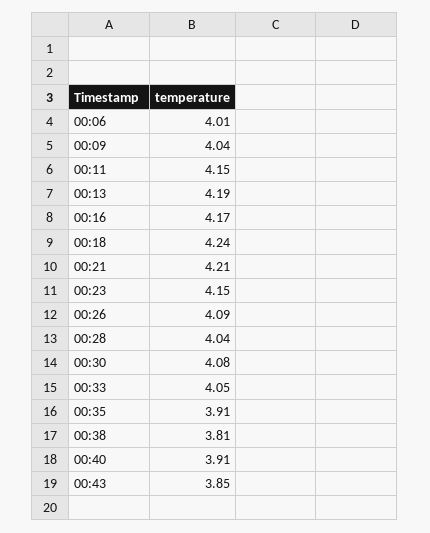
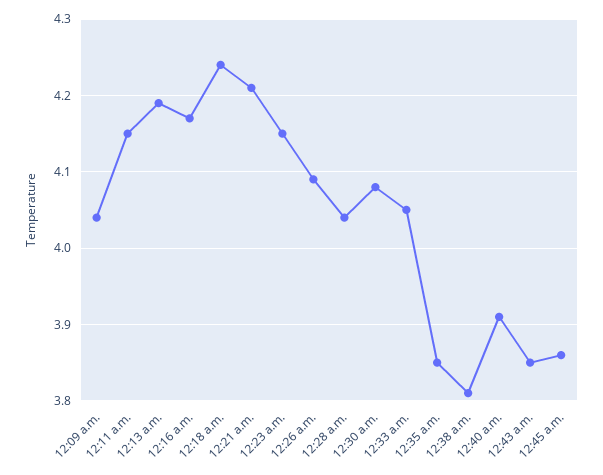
00:06: 4.01 -> none
00:35: 3.91 -> 3.85
12:45 a.m.: none -> 3.86

